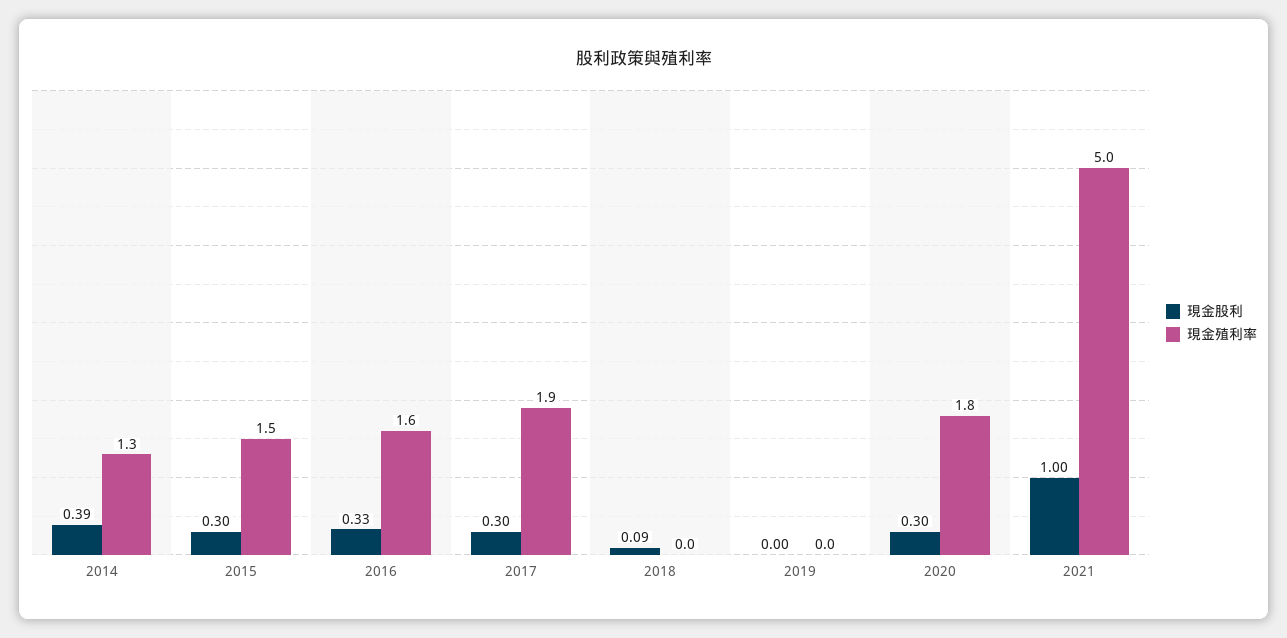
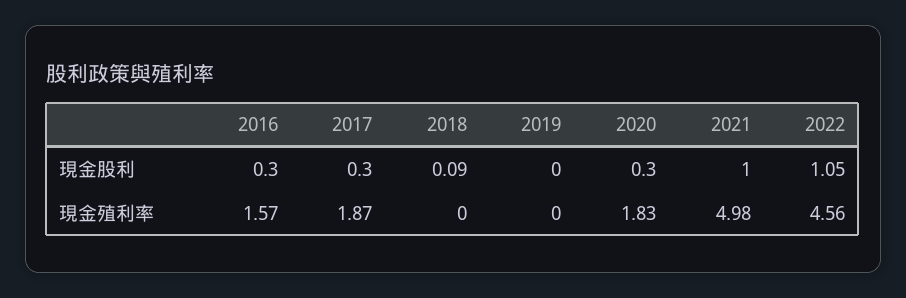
現金股利, 2014: 0.39 -> none
現金殖利率, 2014: 1.3 -> none
現金股利, 2015: 0.3 -> none
現金殖利率, 2015: 1.5 -> none
現金股利, 2016: 0.33 -> 0.3
現金股利, 2022: none -> 1.05
現金殖利率, 2022: none -> 4.56

